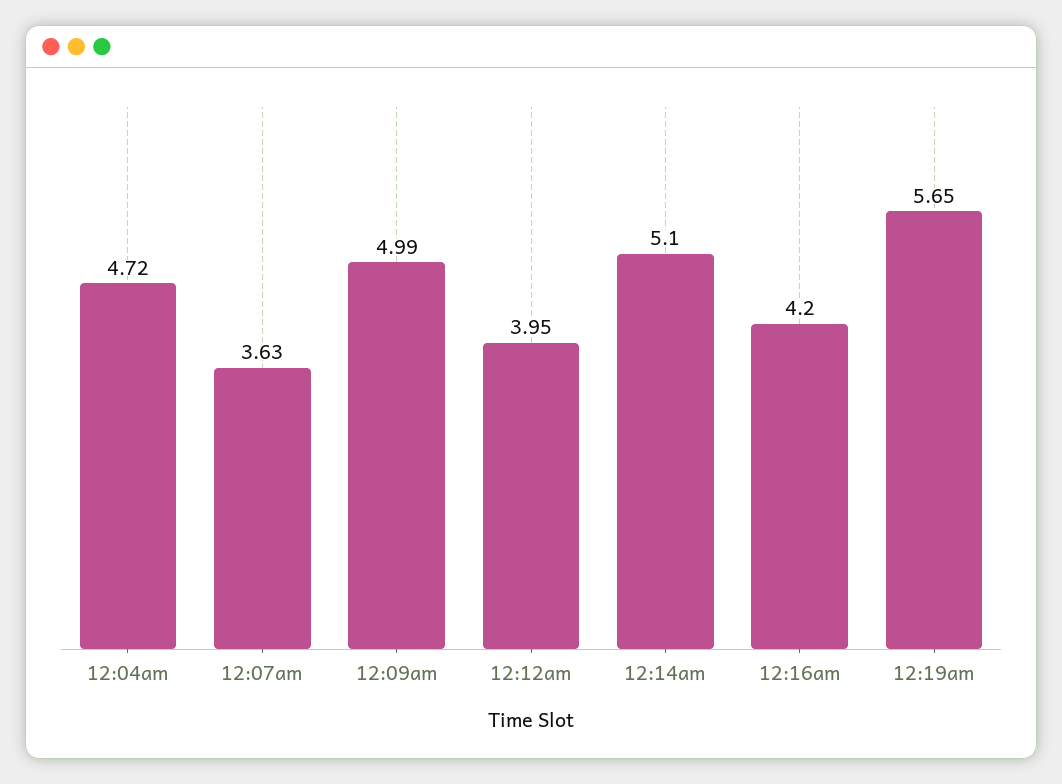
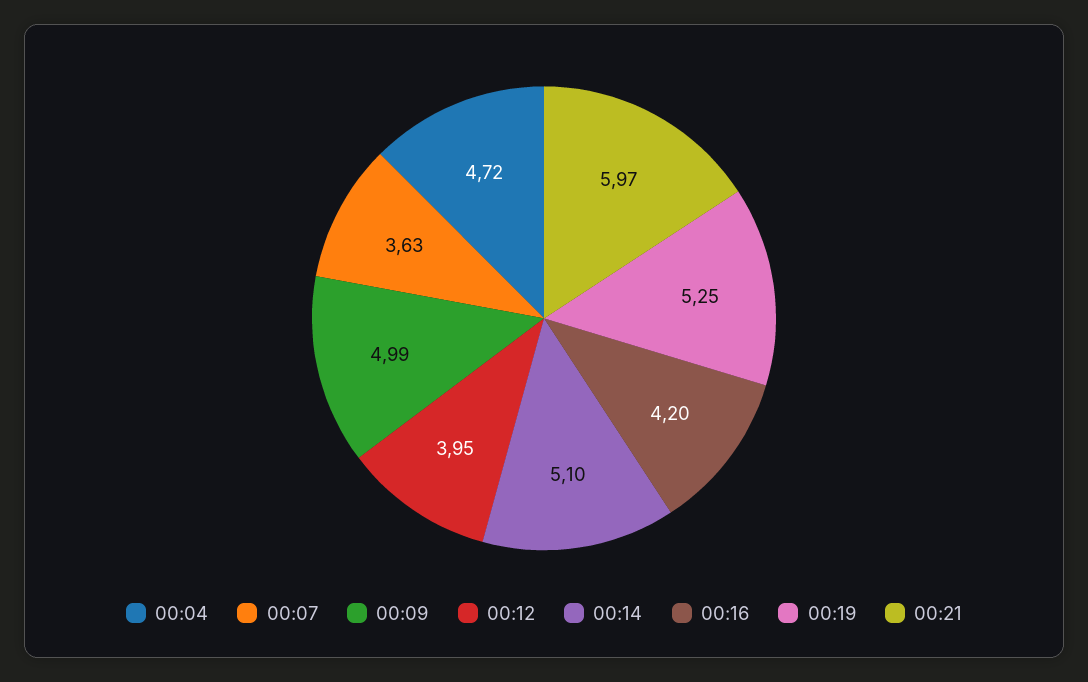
12:19am: 5.65 -> 5.25
00:21: none -> 5.97

